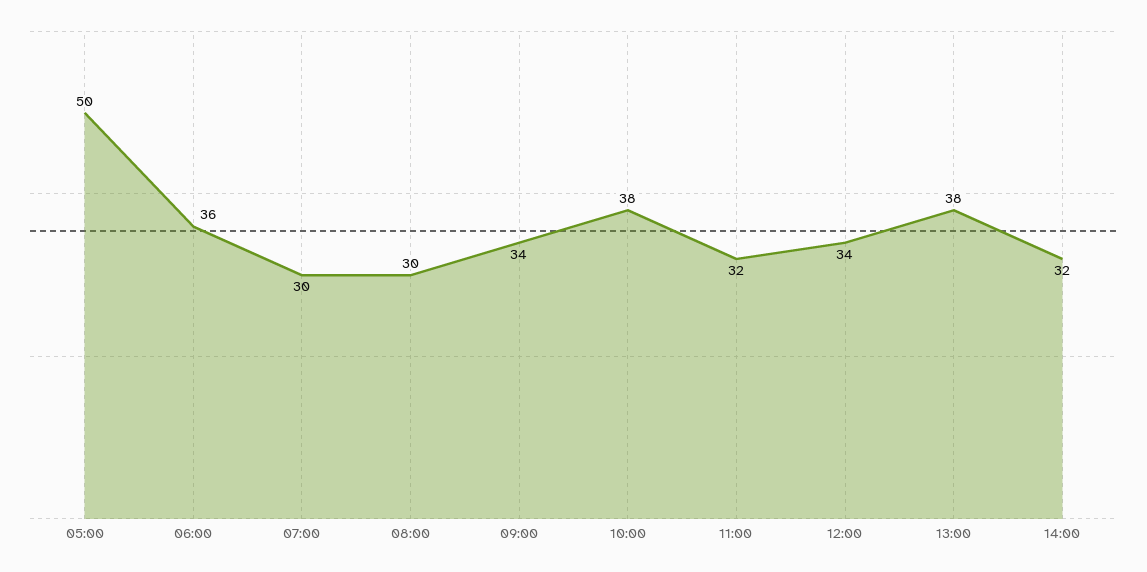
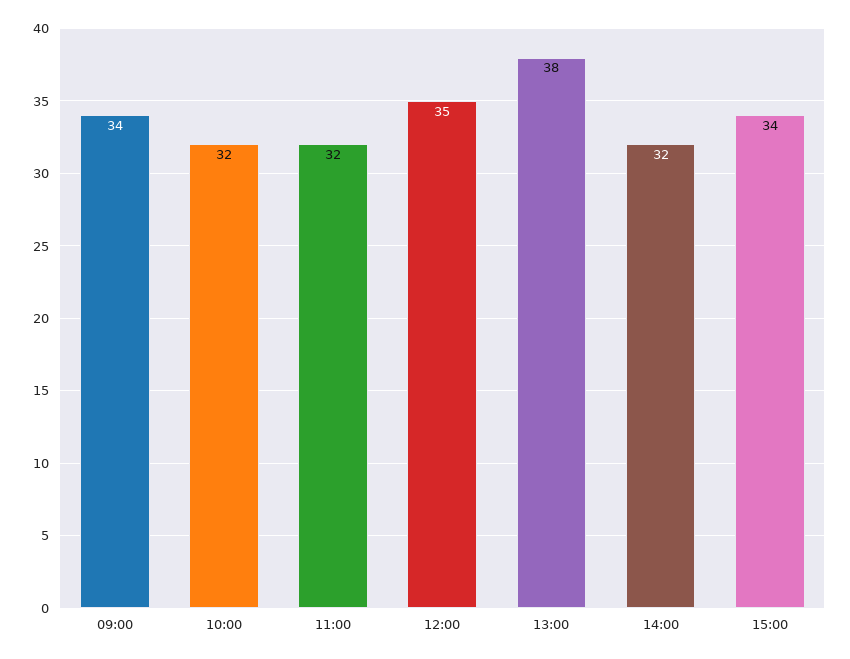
05:00: 50 -> none
06:00: 36 -> none
07:00: 30 -> none
08:00: 30 -> none
10:00: 38 -> 32
12:00: 34 -> 35
15:00: none -> 34

